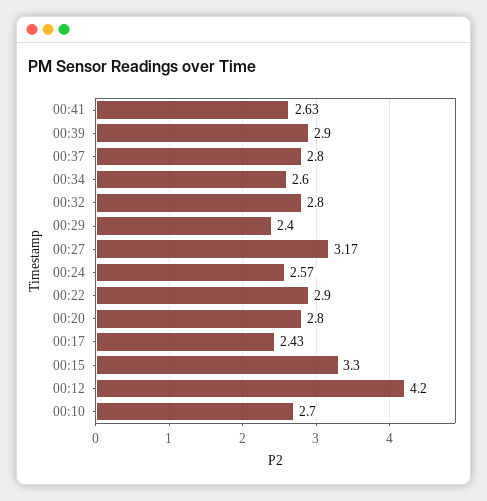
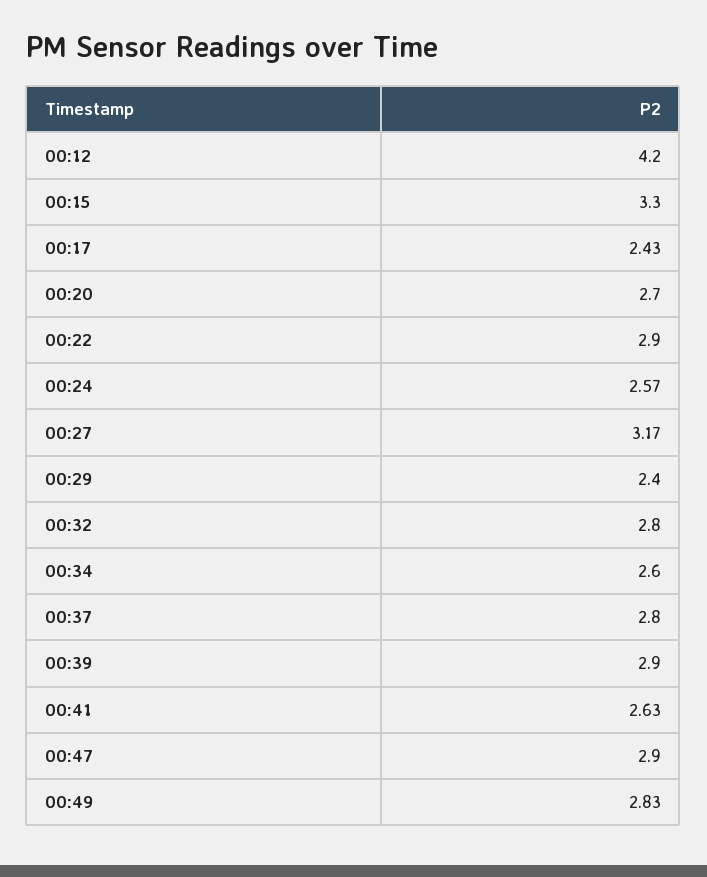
00:20: 2.8 -> 2.7
00:10: 2.7 -> none
00:47: none -> 2.9
00:49: none -> 2.83

